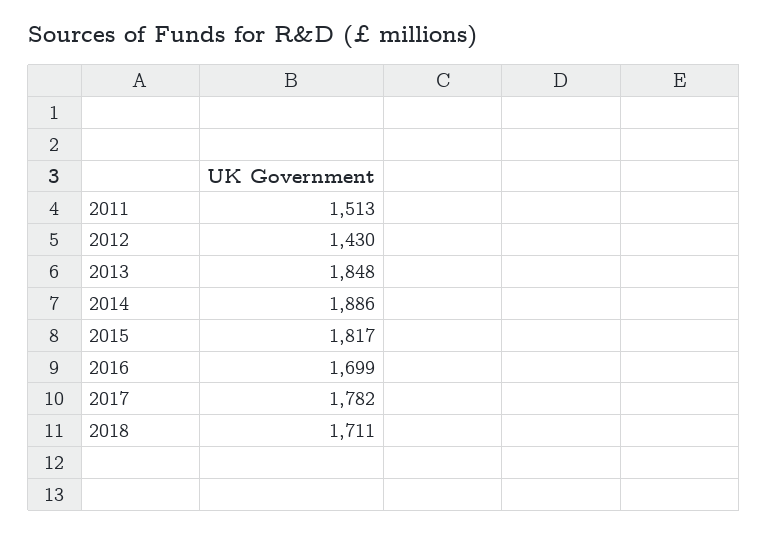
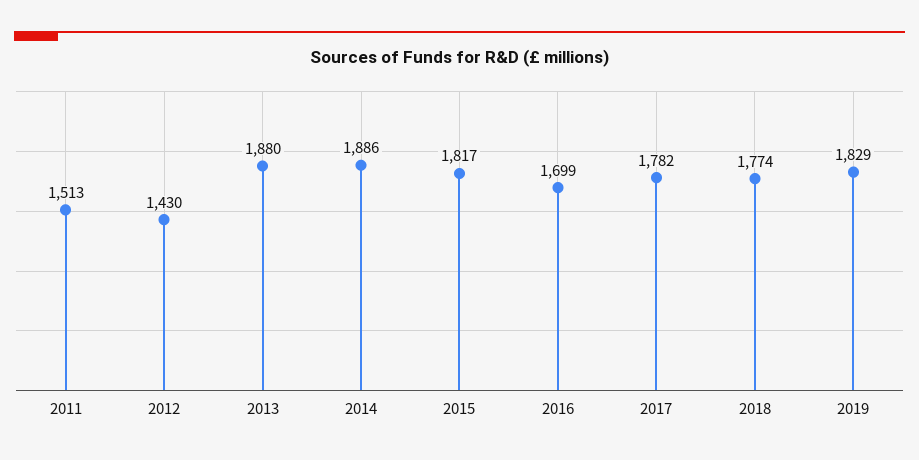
2013: 1848 -> 1880
2018: 1711 -> 1774
2019: none -> 1829

